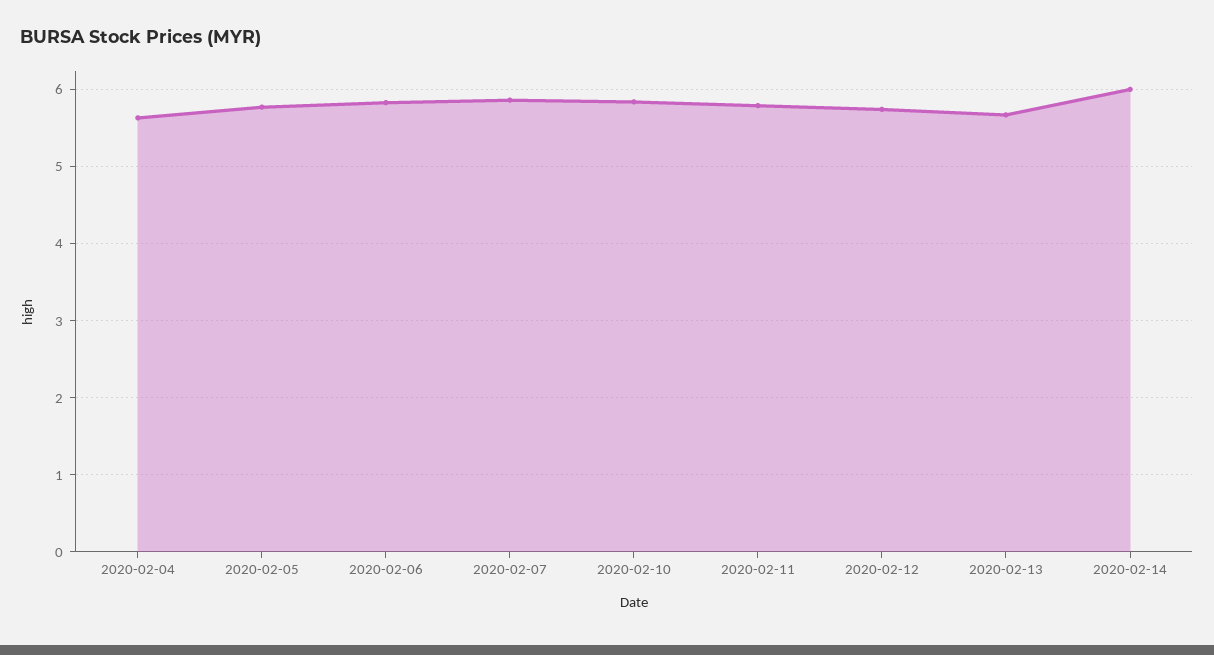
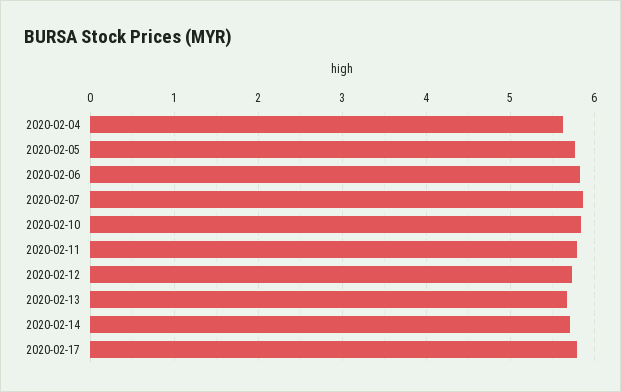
2020-02-14: 6 -> 5.7
2020-02-17: none -> 5.8

